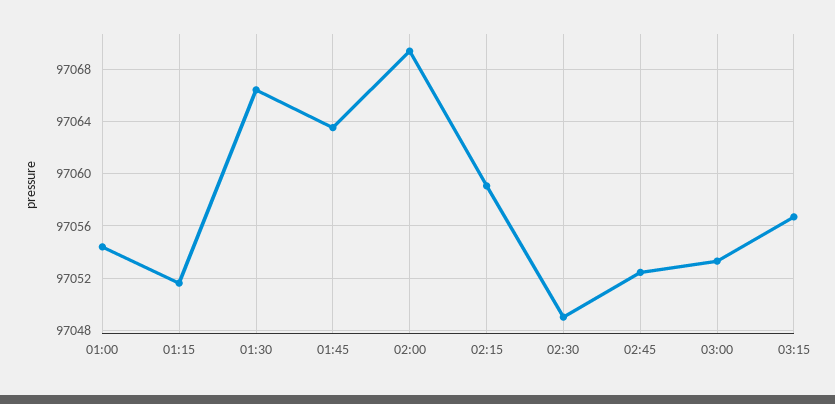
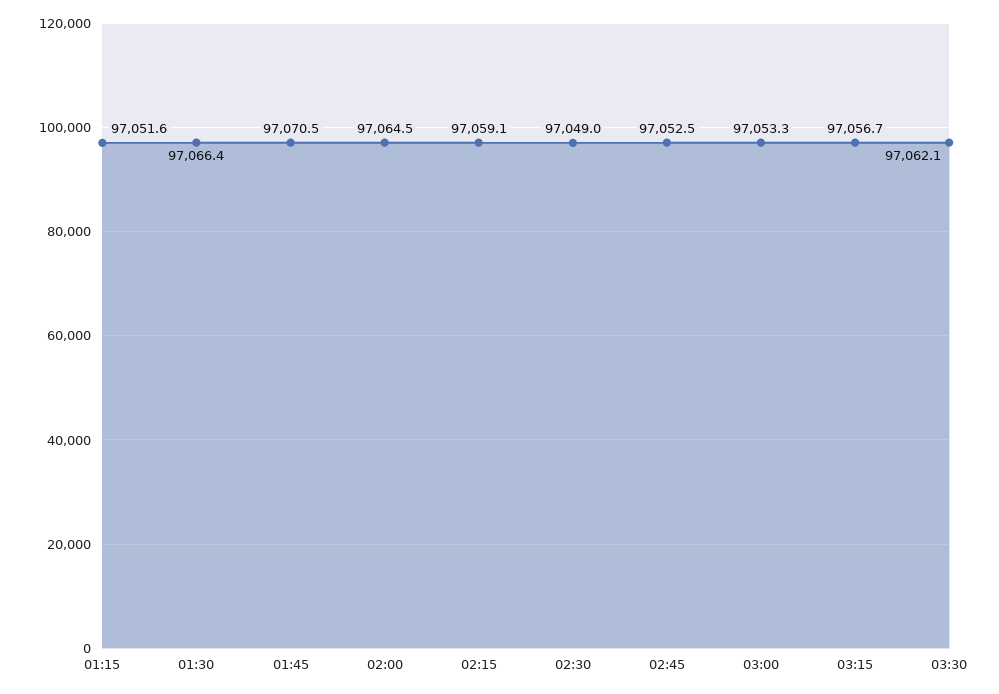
01:00: 97054.5 -> none
01:45: 97063.5 -> 97070.5
02:00: 97069.5 -> 97064.5
03:30: none -> 97062.1

